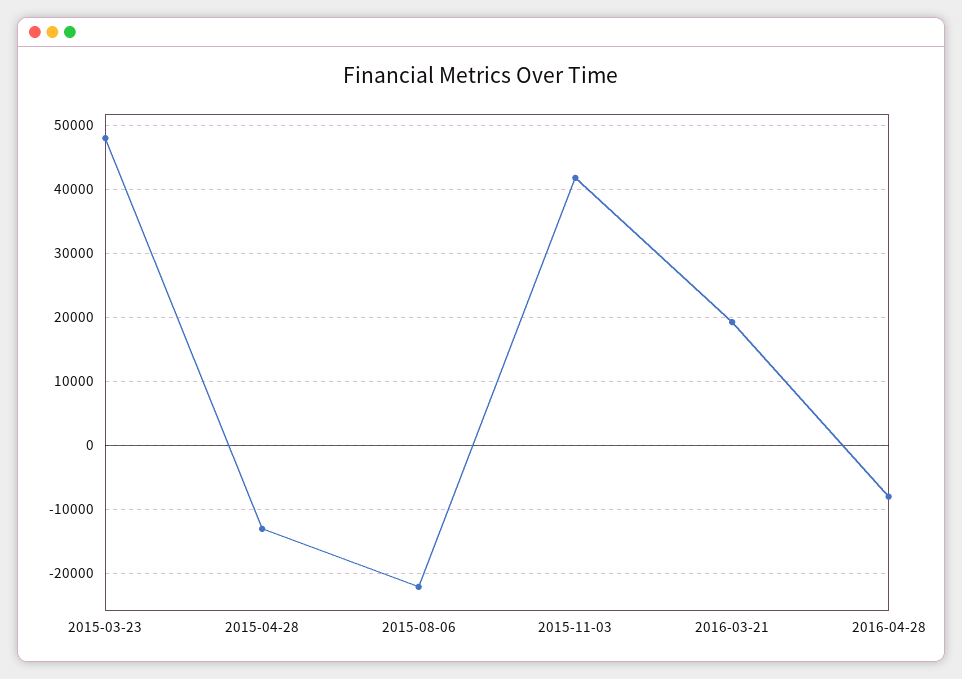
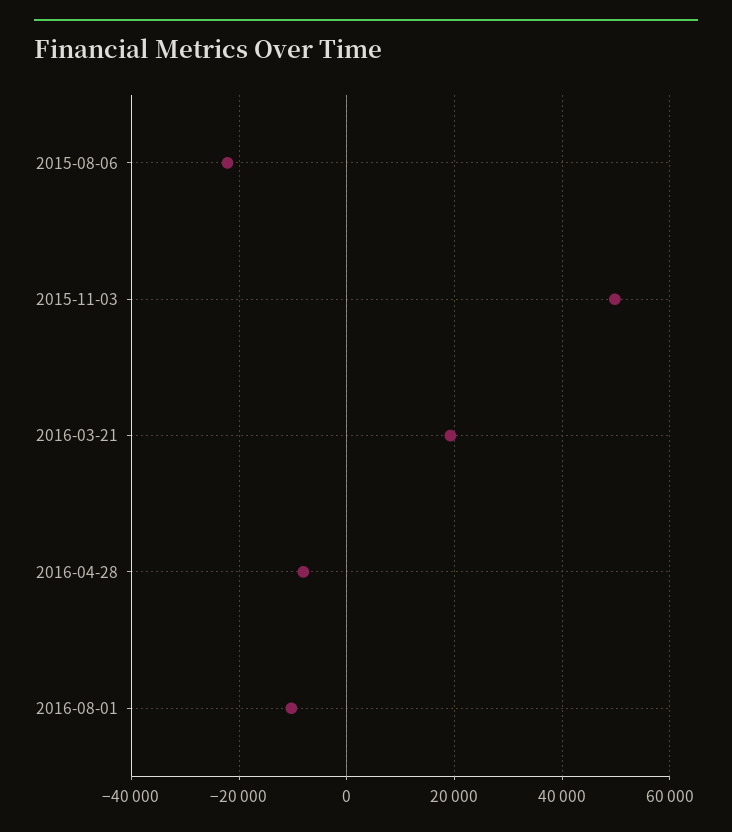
2015-03-23: 48000 -> none
2015-04-28: -13000 -> none
2015-11-03: 42000 -> 50000
2016-08-01: none -> -10000

